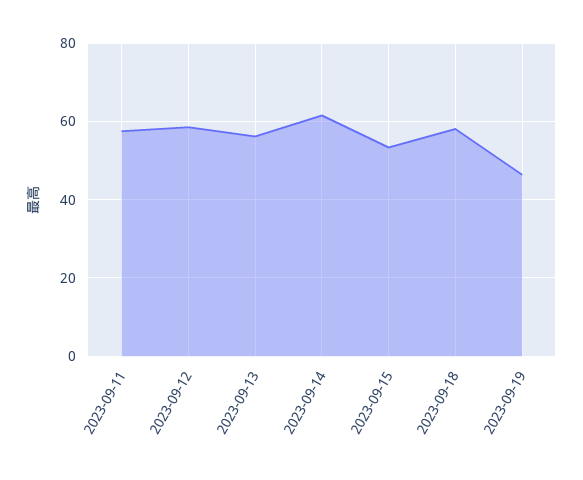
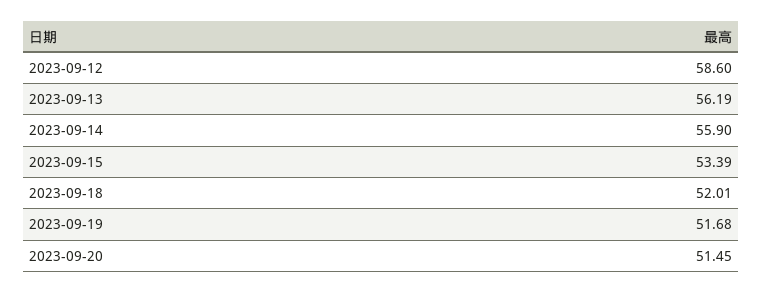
2023-09-11: 58 -> none
2023-09-14: 62 -> 55.9
2023-09-18: 58 -> 52.01
2023-09-19: 46 -> 51.68
2023-09-20: none -> 51.45

